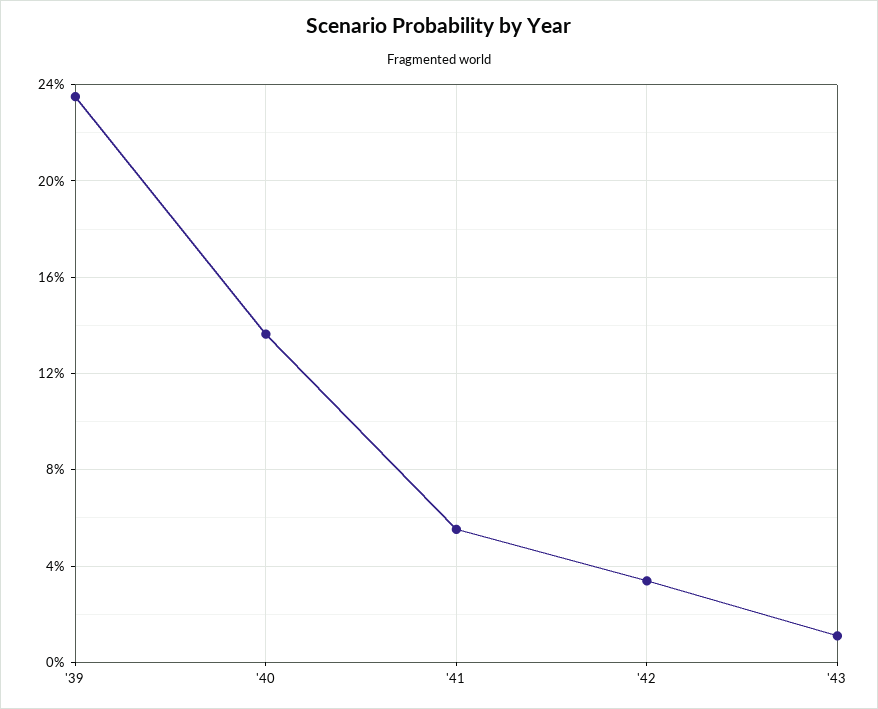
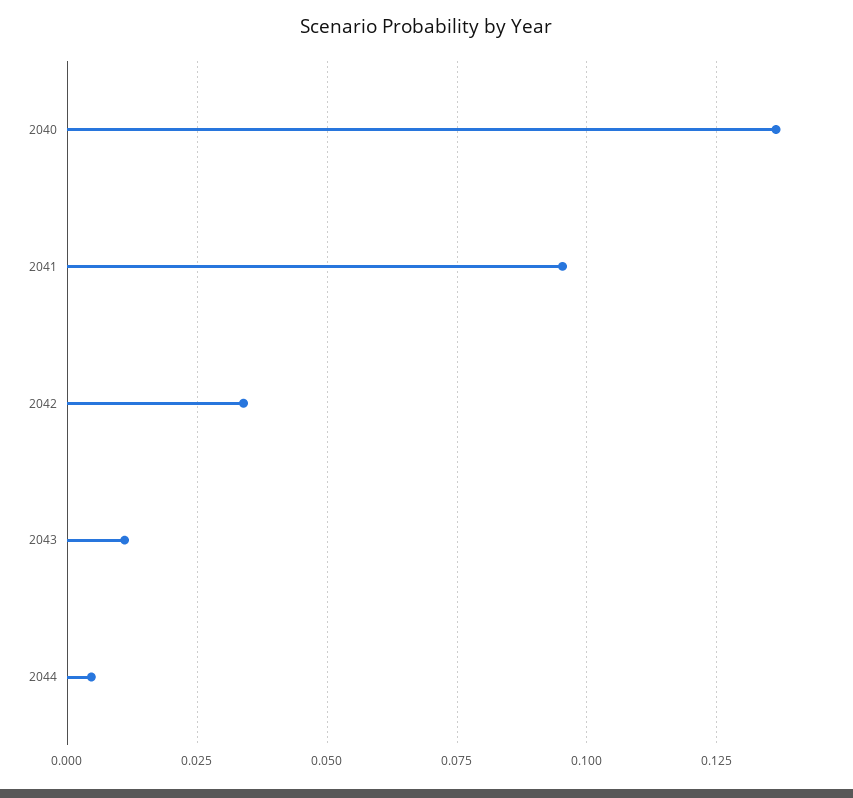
'39: 0.235 -> none
'41: 0.055 -> 0.095
2044: none -> 0.005

